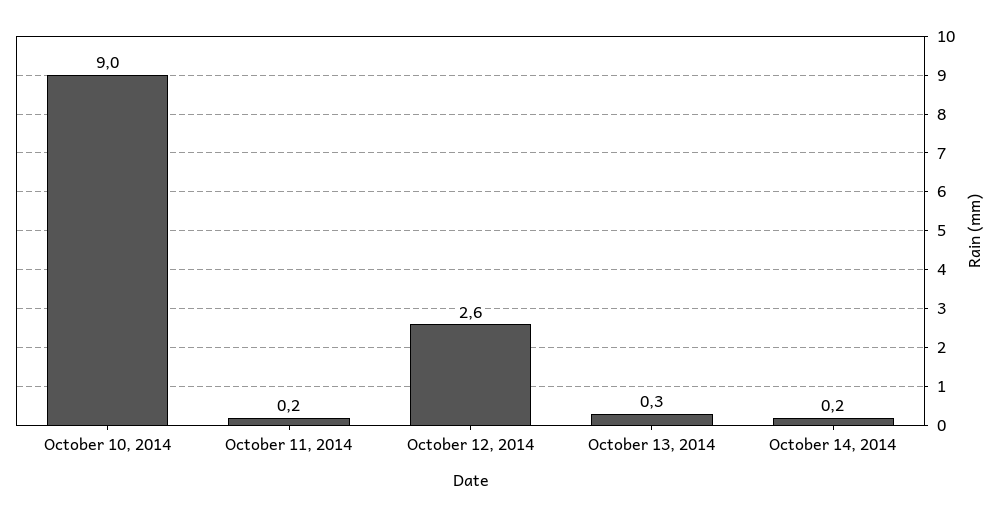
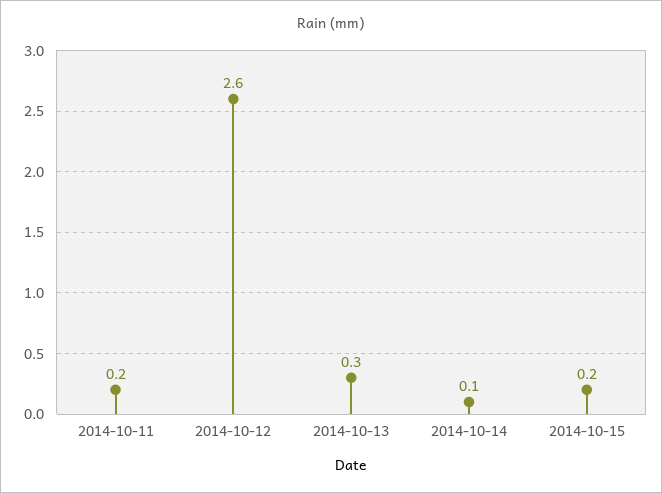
October 10, 2014: 9 -> none
October 14, 2014: 0.2 -> 0.1
2014-10-15: none -> 0.2

